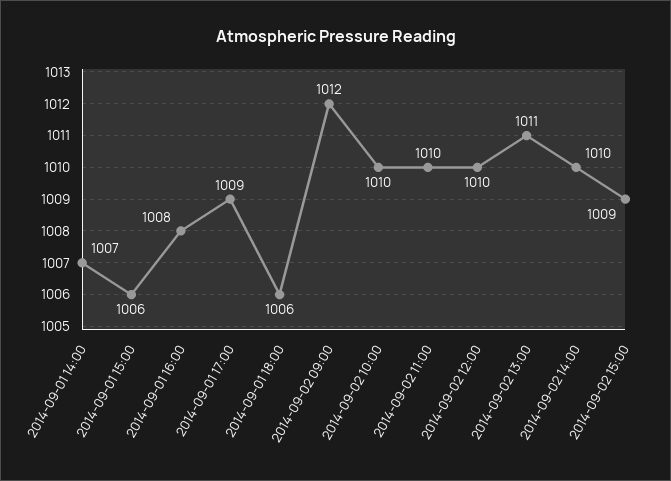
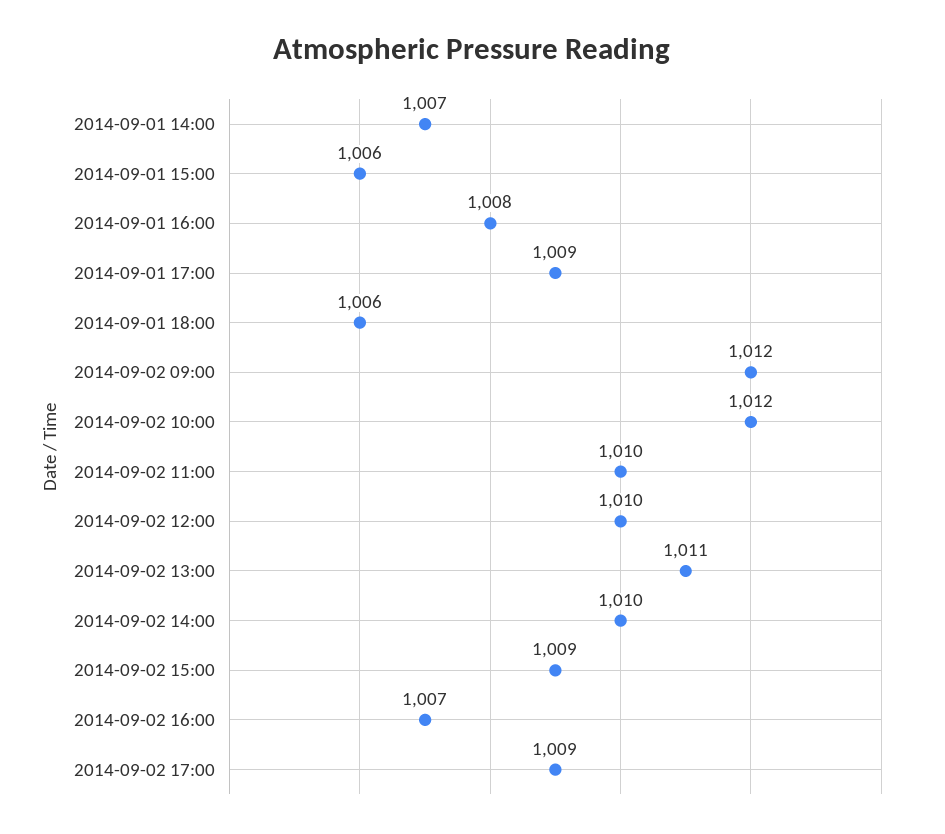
2014-09-02 10:00: 1010 -> 1012
2014-09-02 16:00: none -> 1007
2014-09-02 17:00: none -> 1009

